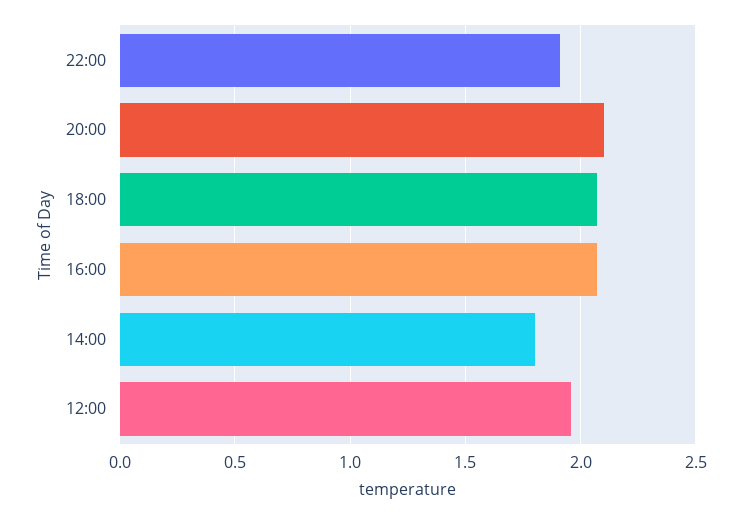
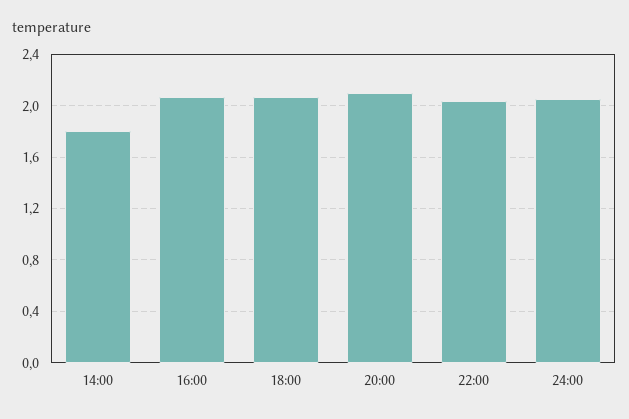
22:00: 1.9 -> 2.05
12:00: 1.95 -> none
24:00: none -> 2.05

